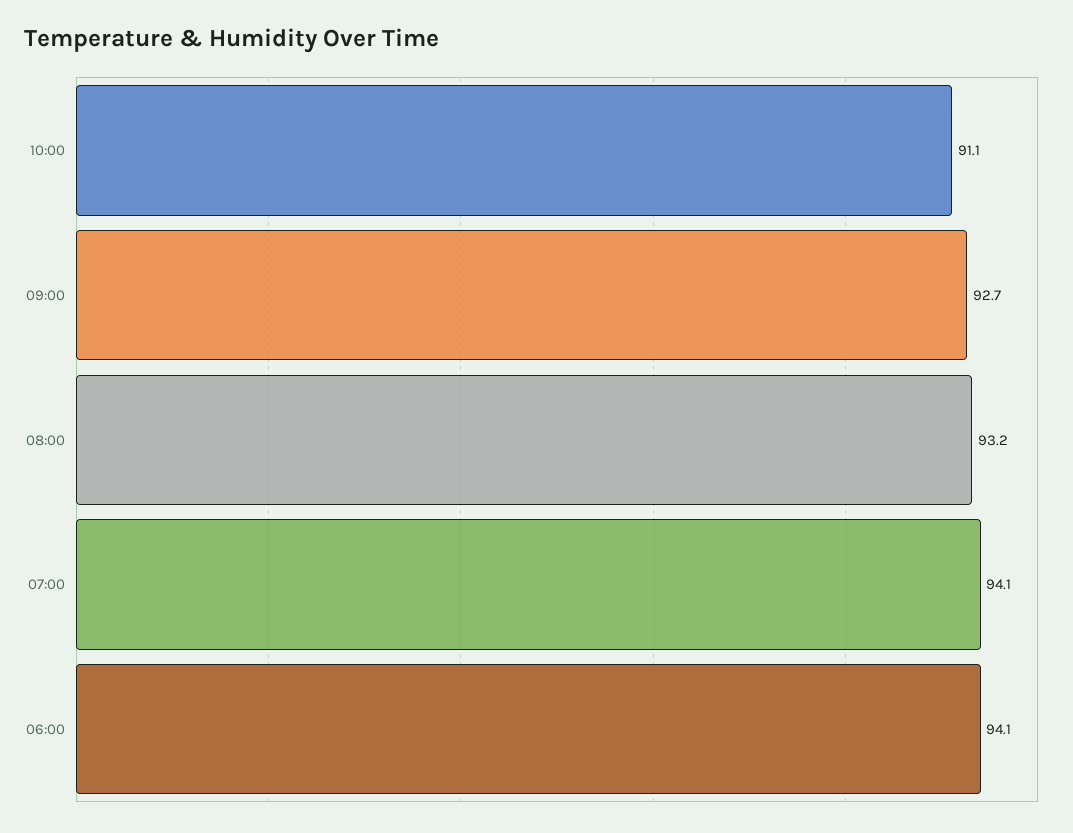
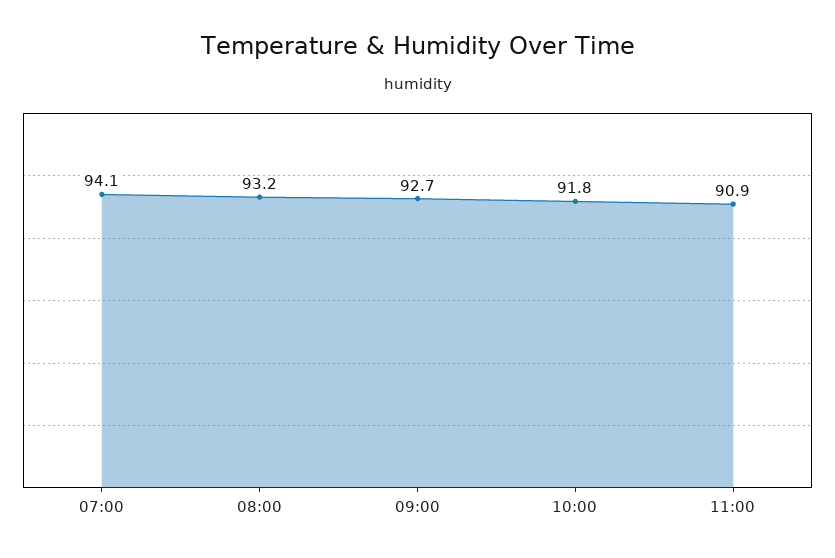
10:00: 91.1 -> 91.8
06:00: 94.1 -> none
11:00: none -> 90.9

